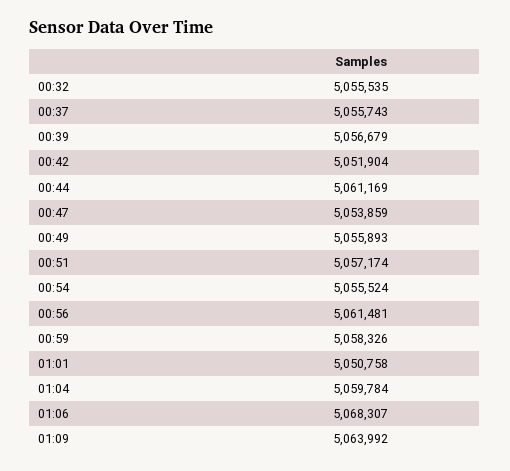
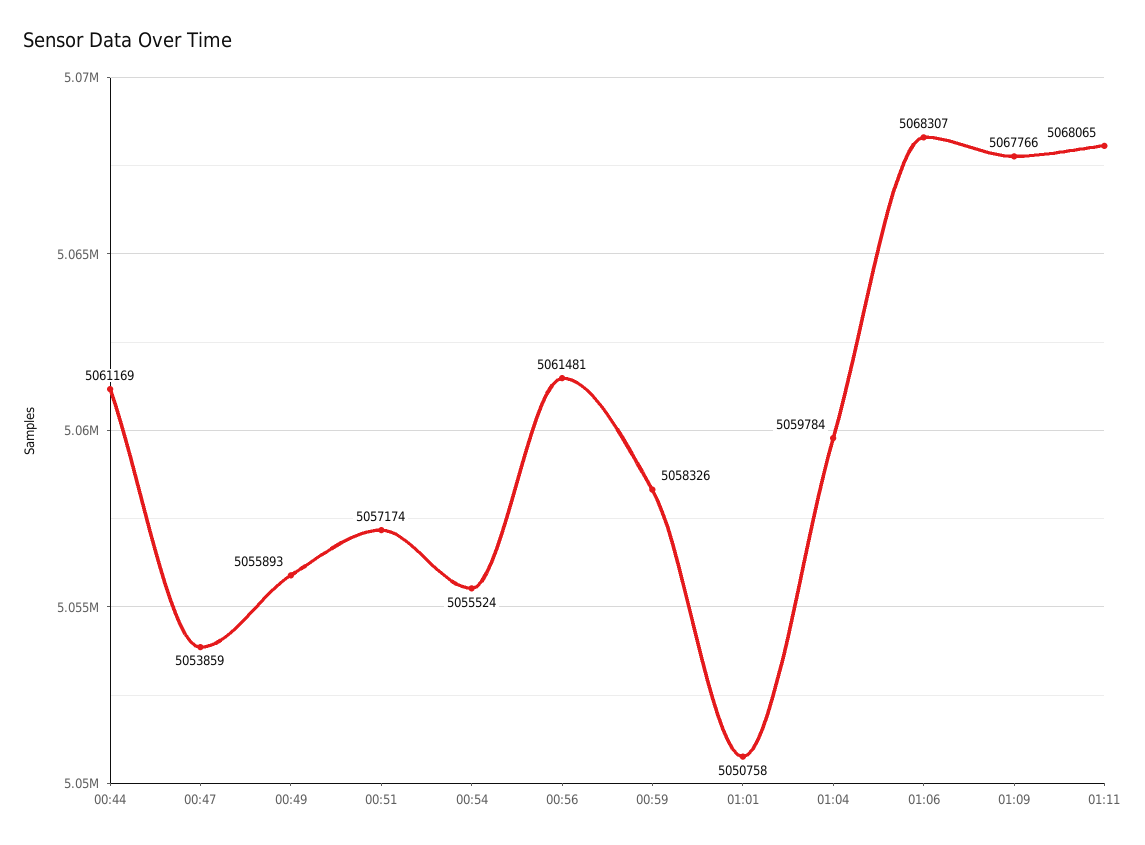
00:32: 5055535 -> none
00:37: 5055743 -> none
00:39: 5056679 -> none
00:42: 5051904 -> none
01:09: 5063992 -> 5067766
01:11: none -> 5068065

